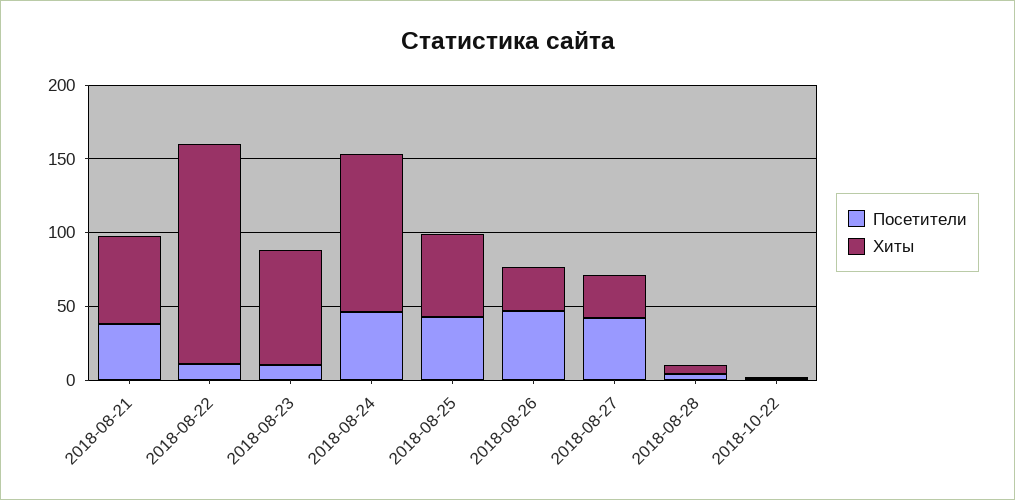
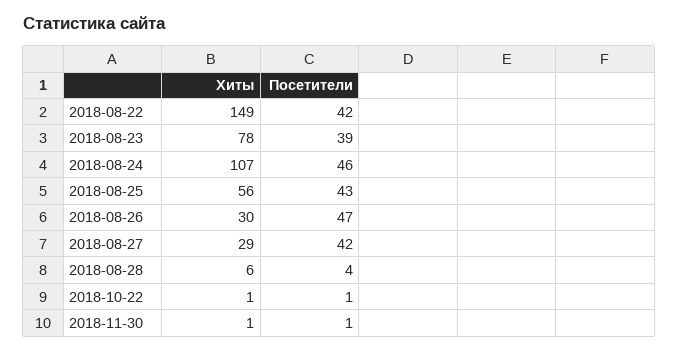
Посетители, 2018-08-21: 40 -> none
Хиты, 2018-08-21: 60 -> none
Посетители, 2018-08-22: 10 -> 42
Посетители, 2018-08-23: 10 -> 39
Хиты, 2018-11-30: none -> 1
Посетители, 2018-11-30: none -> 1

